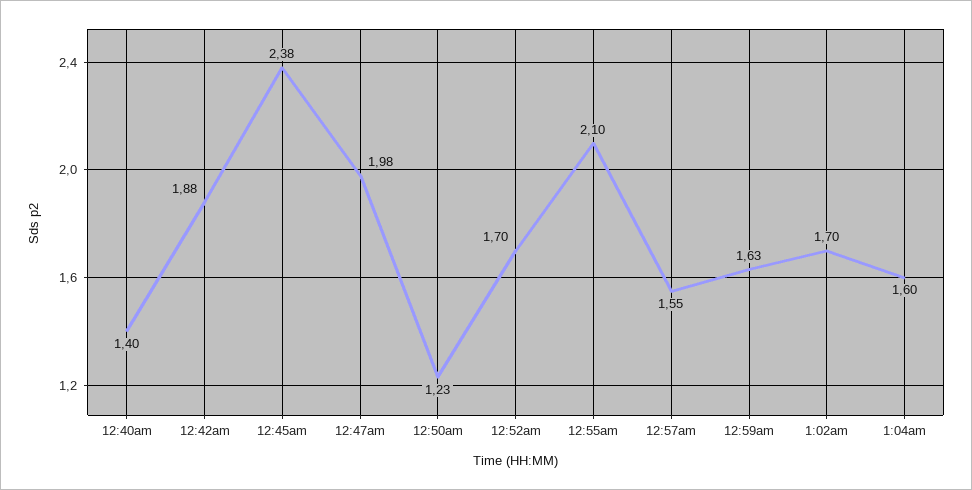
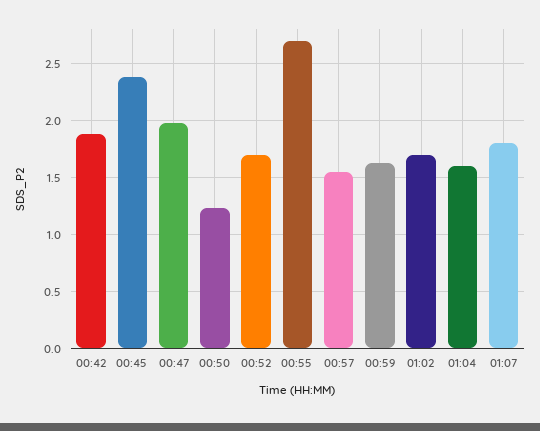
12:40am: 1.4 -> none
12:55am: 2.1 -> 2.7
01:07: none -> 1.8

